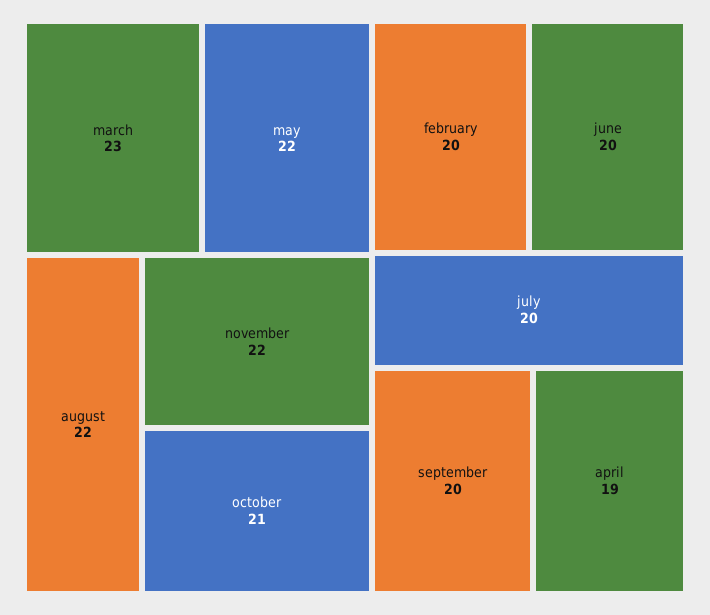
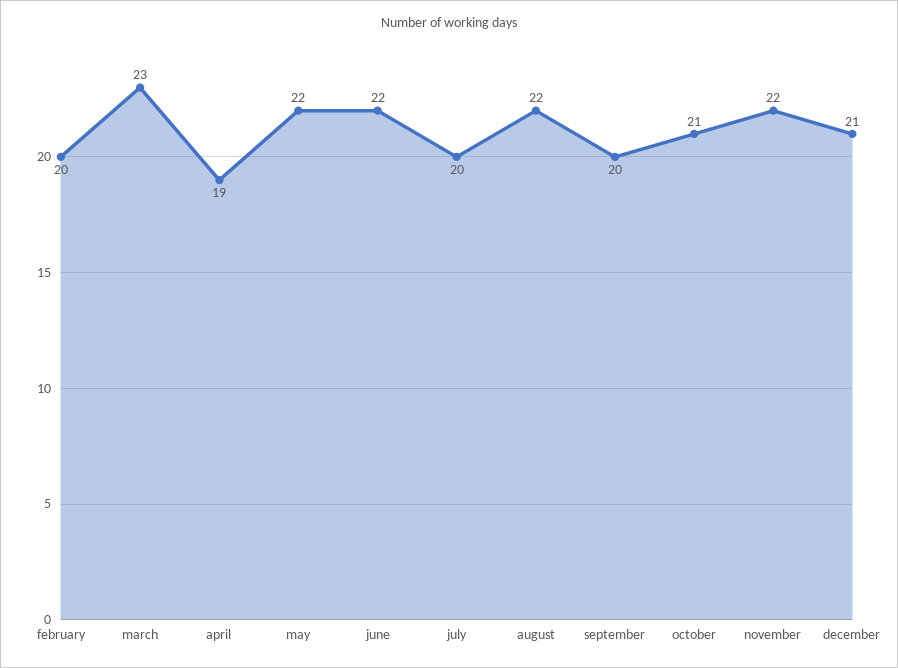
june: 20 -> 22
december: none -> 21

